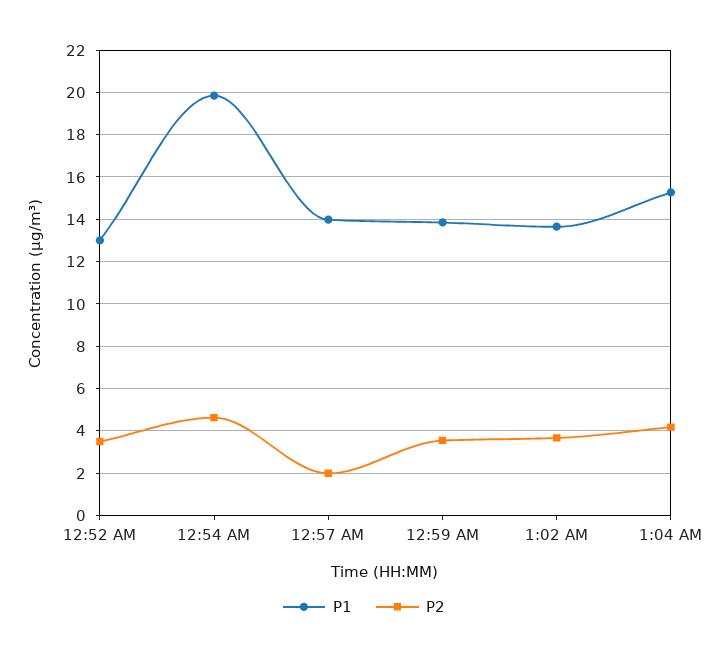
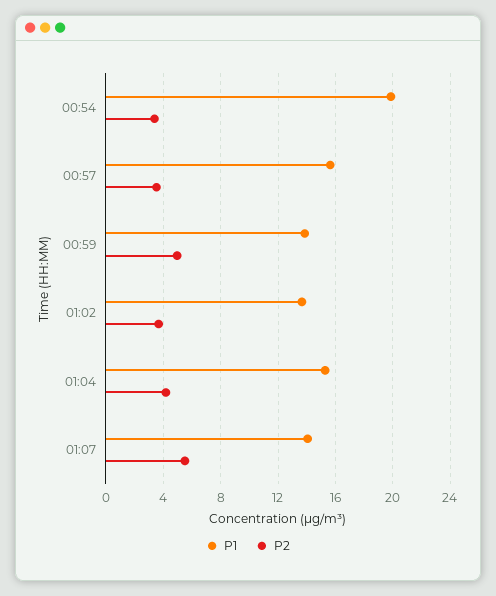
P1, 12:52 AM: 13 -> none
P2, 12:52 AM: 3.5 -> none
P2, 12:54 AM: 4.5 -> 3.5
P1, 12:57 AM: 14 -> 15.5
P2, 12:57 AM: 2 -> 3.5
P2, 12:59 AM: 3.5 -> 5
P1, 01:07: none -> 14
P2, 01:07: none -> 5.5

